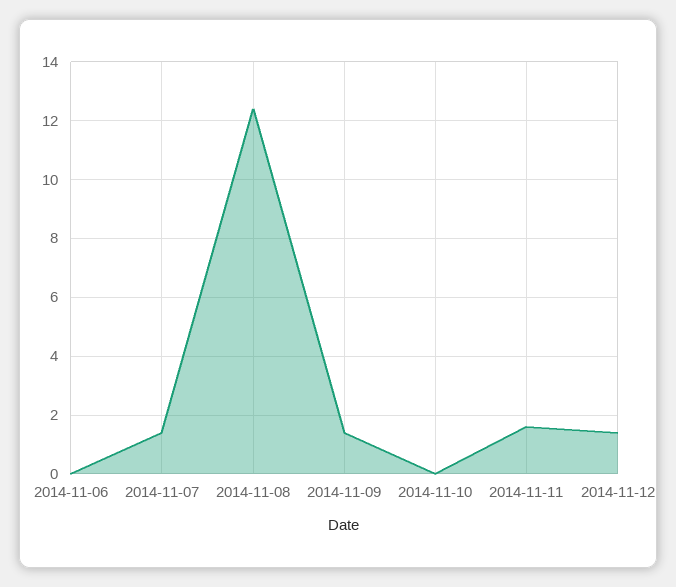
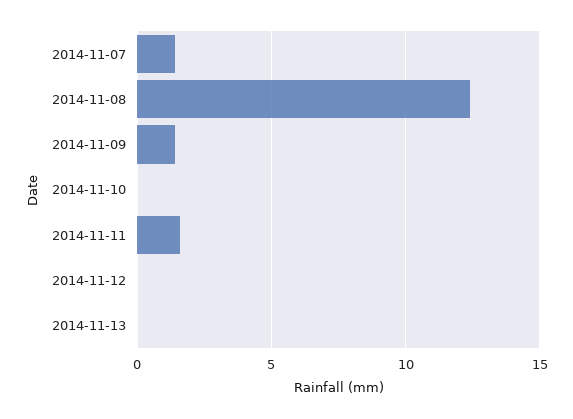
2014-11-06: 0 -> none
2014-11-12: 1.5 -> 0
2014-11-13: none -> 0

